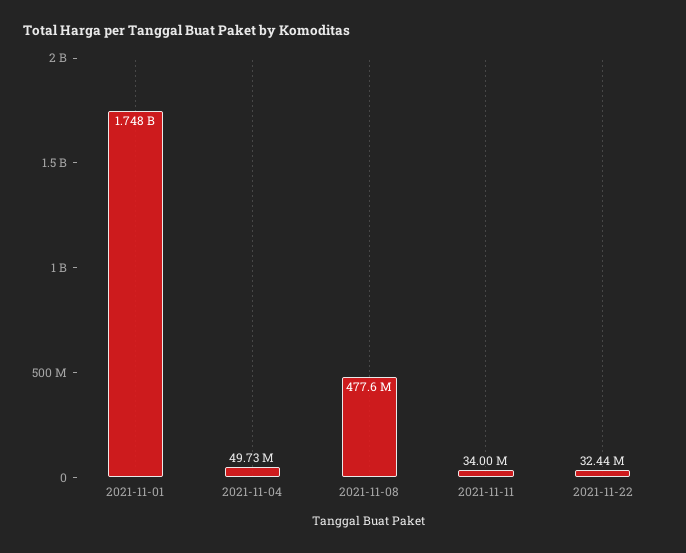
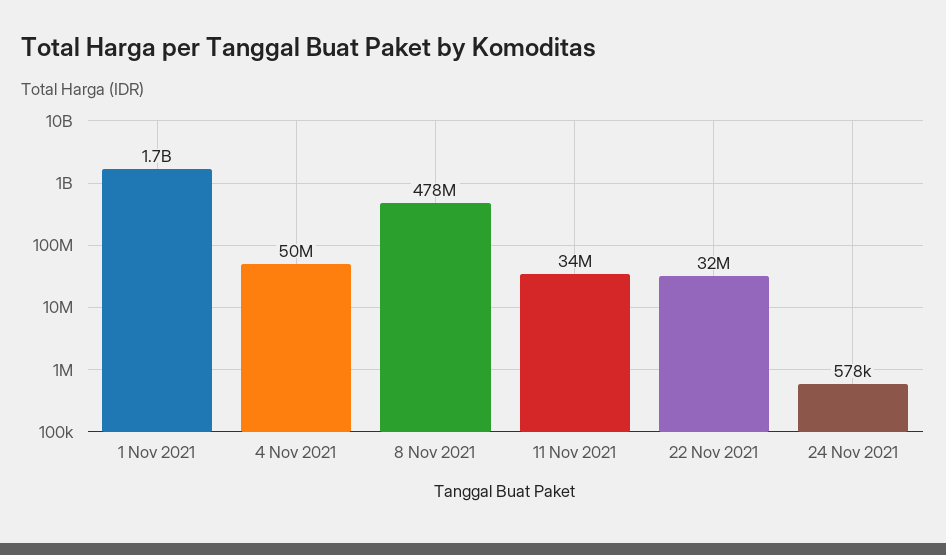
24 Nov 2021: none -> 578000

